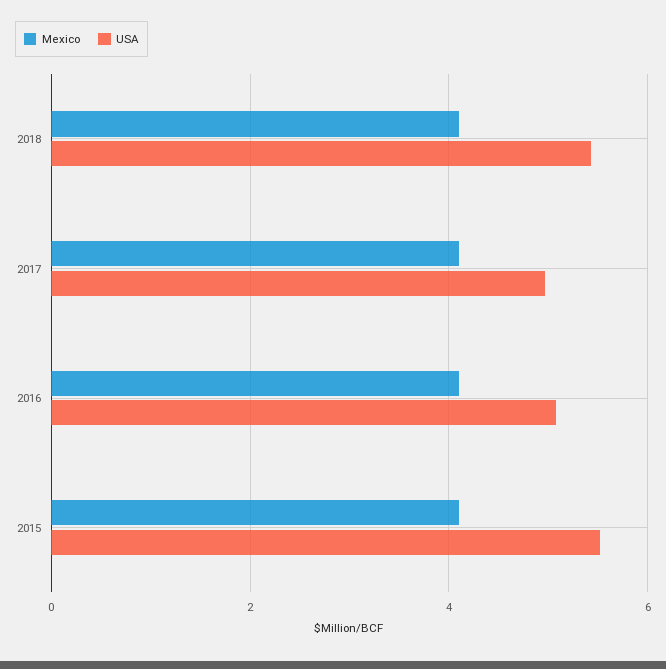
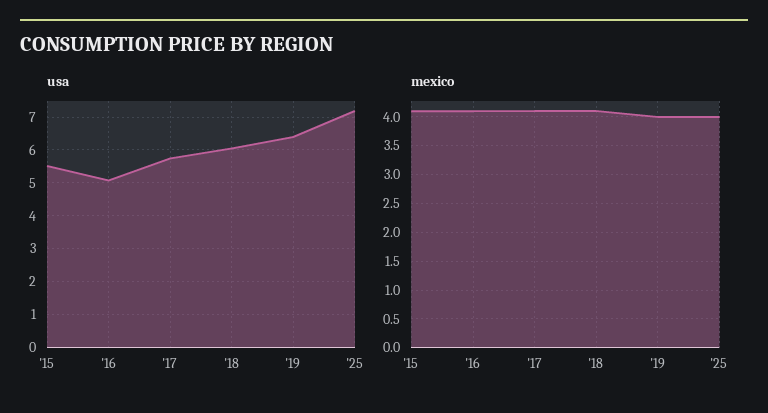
USA, 2018: 5.4 -> 6
USA, 2017: 5 -> 5.8
USA, '19: none -> 6.4
USA, '25: none -> 7.2
Mexico, '19: none -> 4
Mexico, '25: none -> 4

